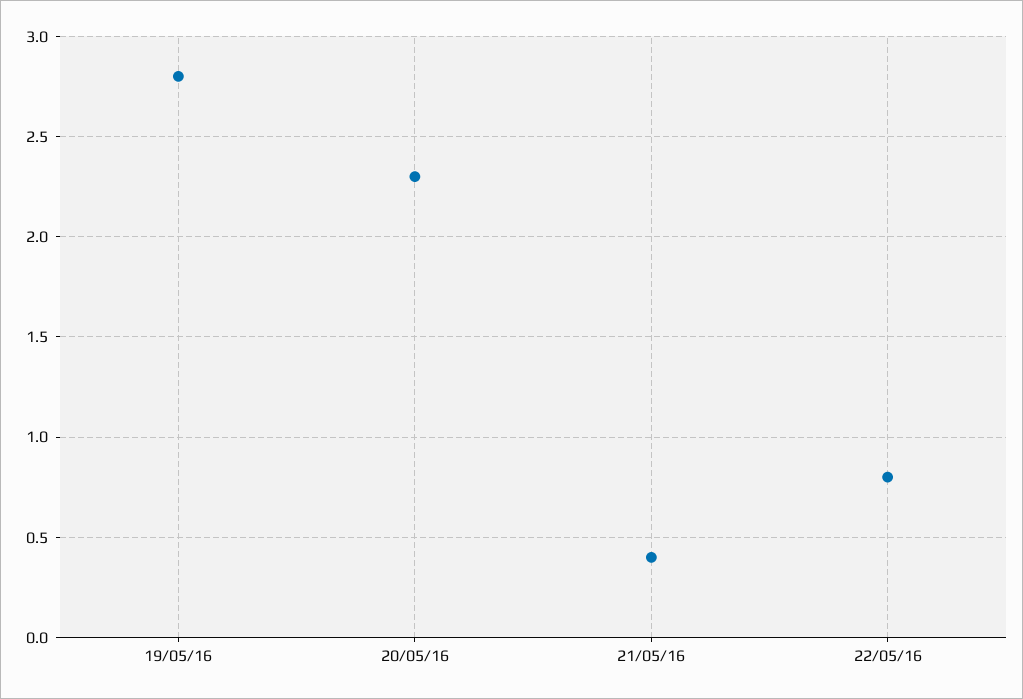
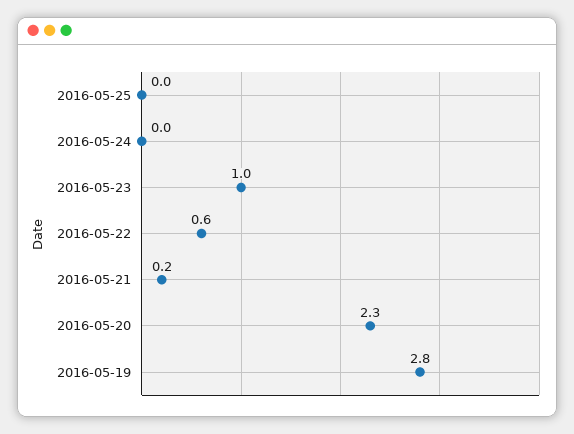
21/05/16: 0.4 -> 0.2
22/05/16: 0.8 -> 0.6
2016-05-25: none -> 0
2016-05-24: none -> 0
2016-05-23: none -> 1

